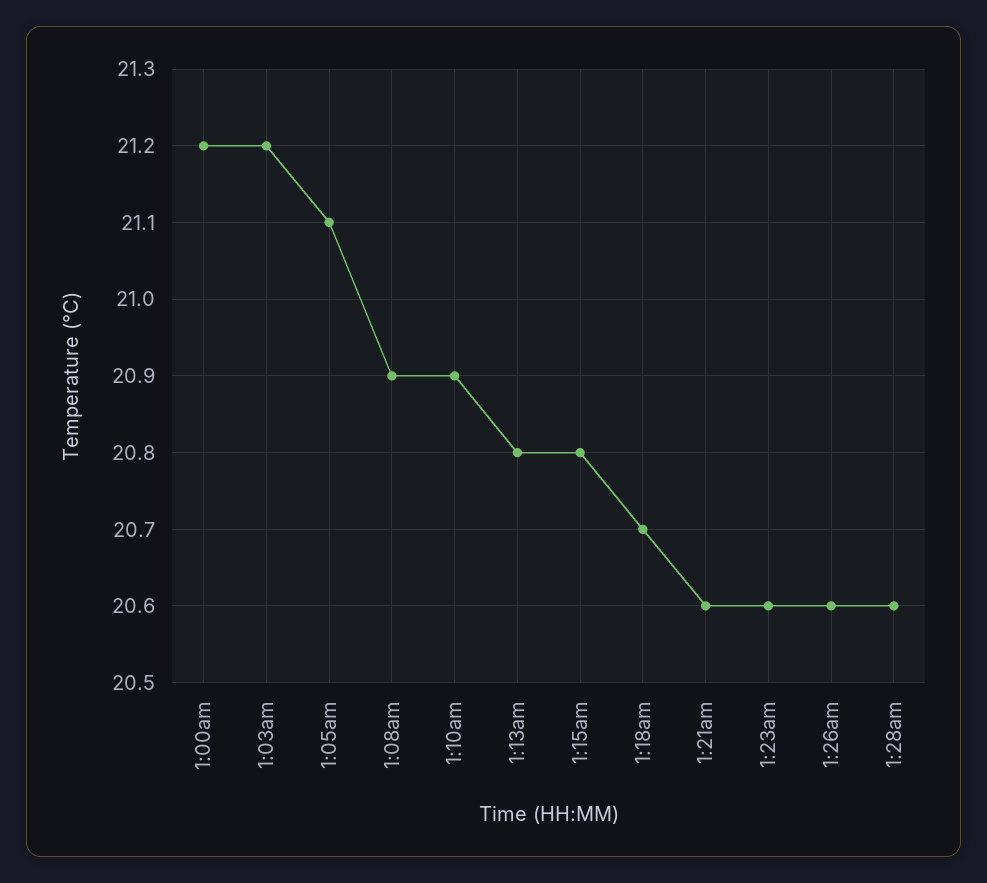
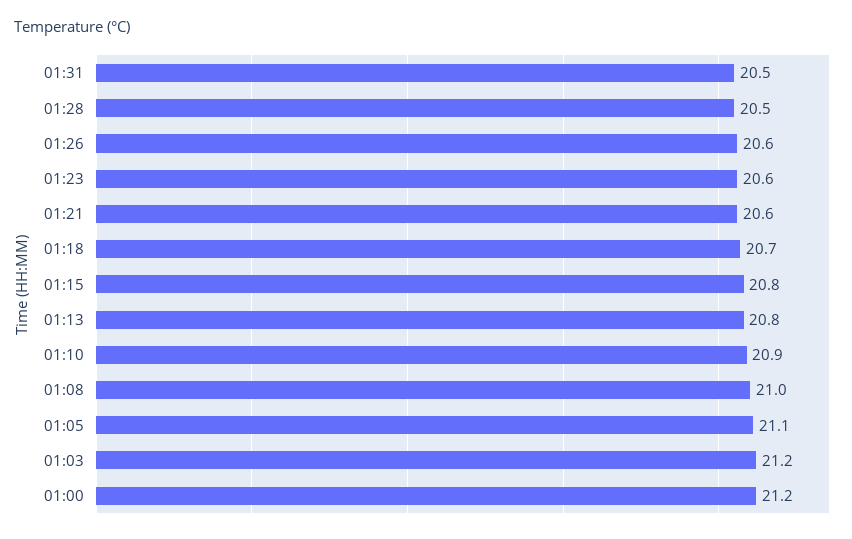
1:08am: 20.9 -> 21
1:28am: 20.6 -> 20.5
01:31: none -> 20.5

